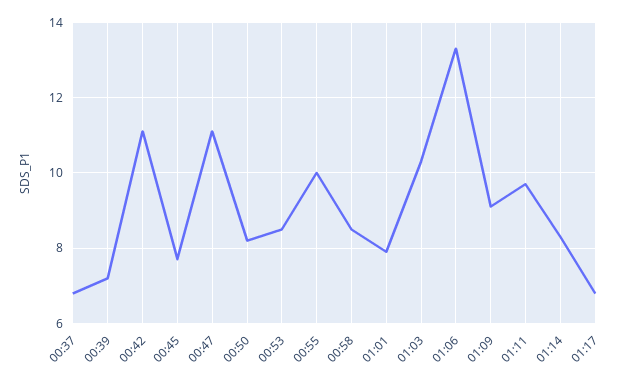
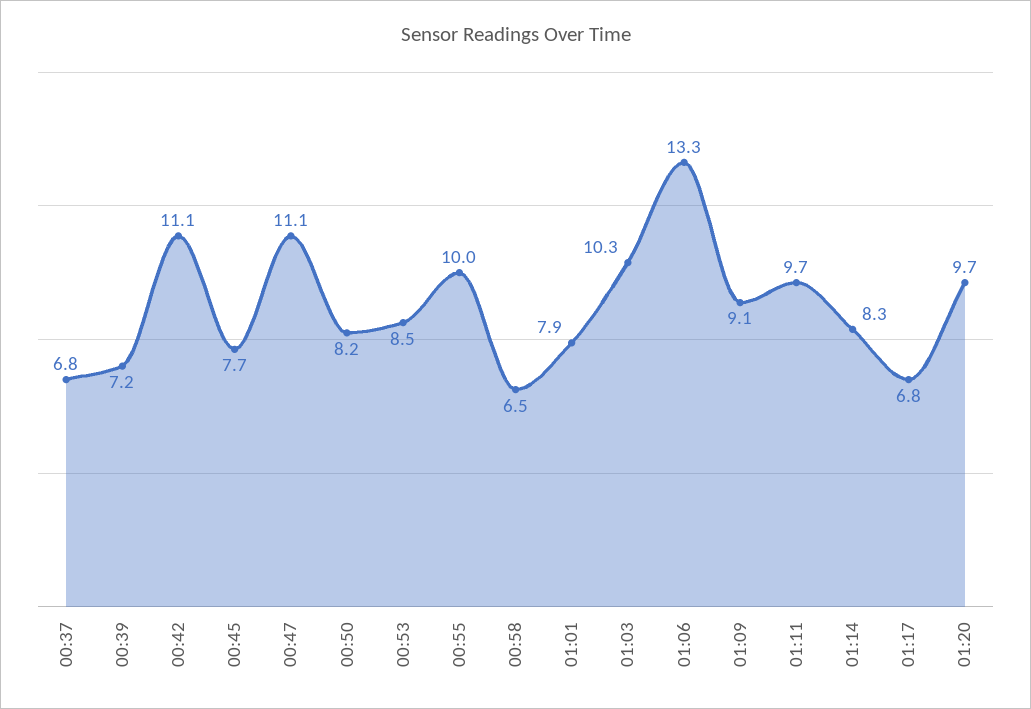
00:58: 8.5 -> 6.5
01:20: none -> 9.7

